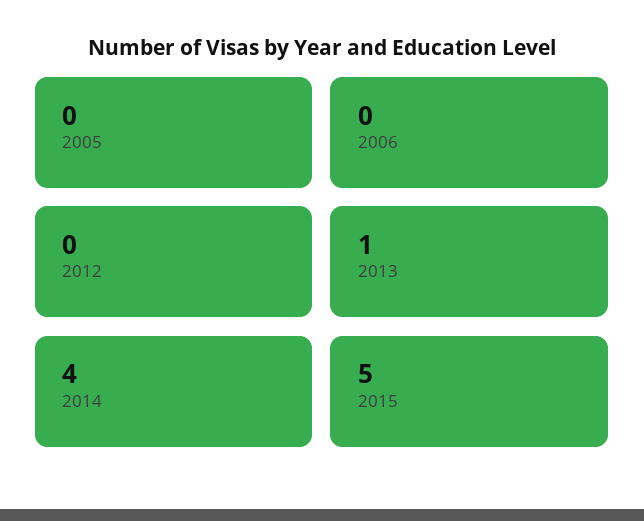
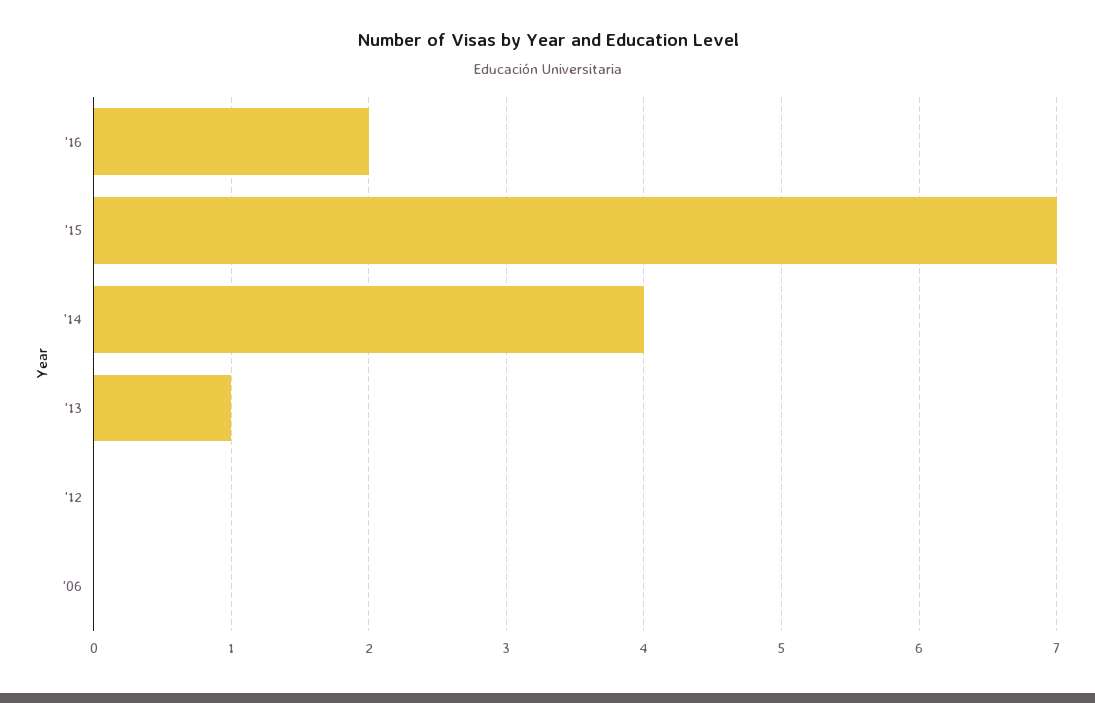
2005: 0 -> none
2015: 5 -> 7
'16: none -> 2

